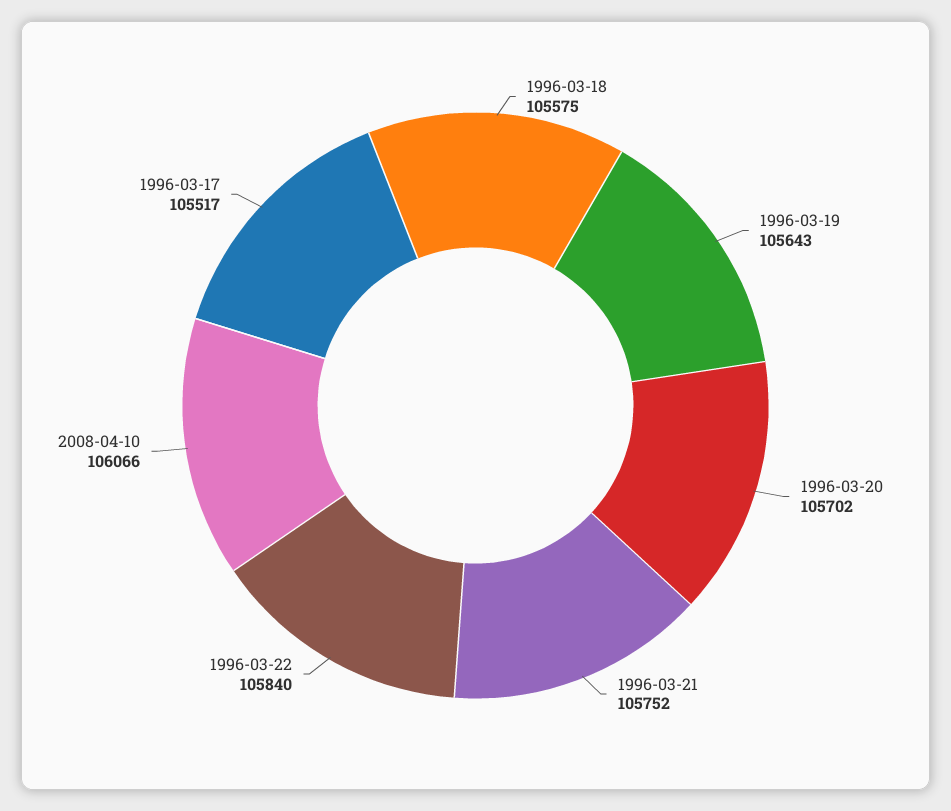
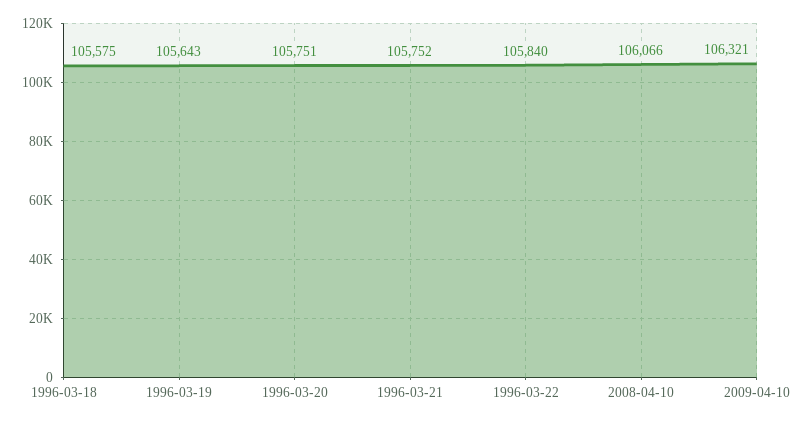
1996-03-20: 105702 -> 105751
1996-03-17: 105517 -> none
2009-04-10: none -> 106321

